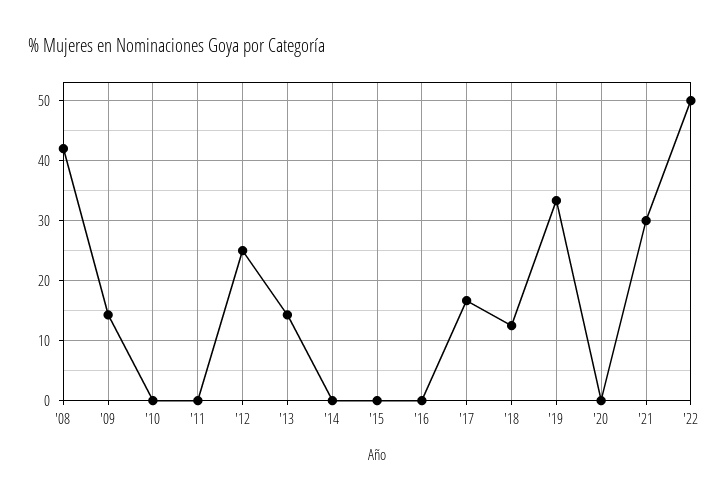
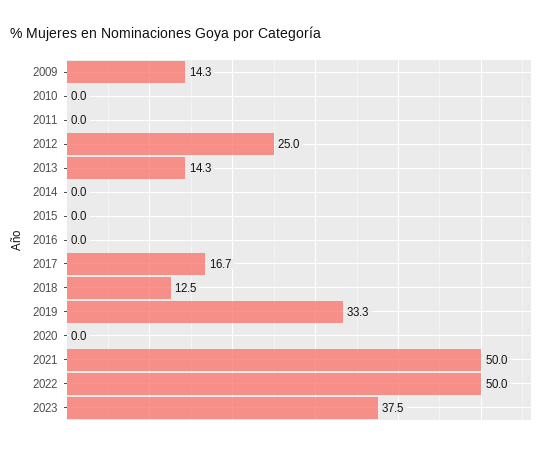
'08: 42 -> none
'21: 30 -> 50
2023: none -> 37.5

